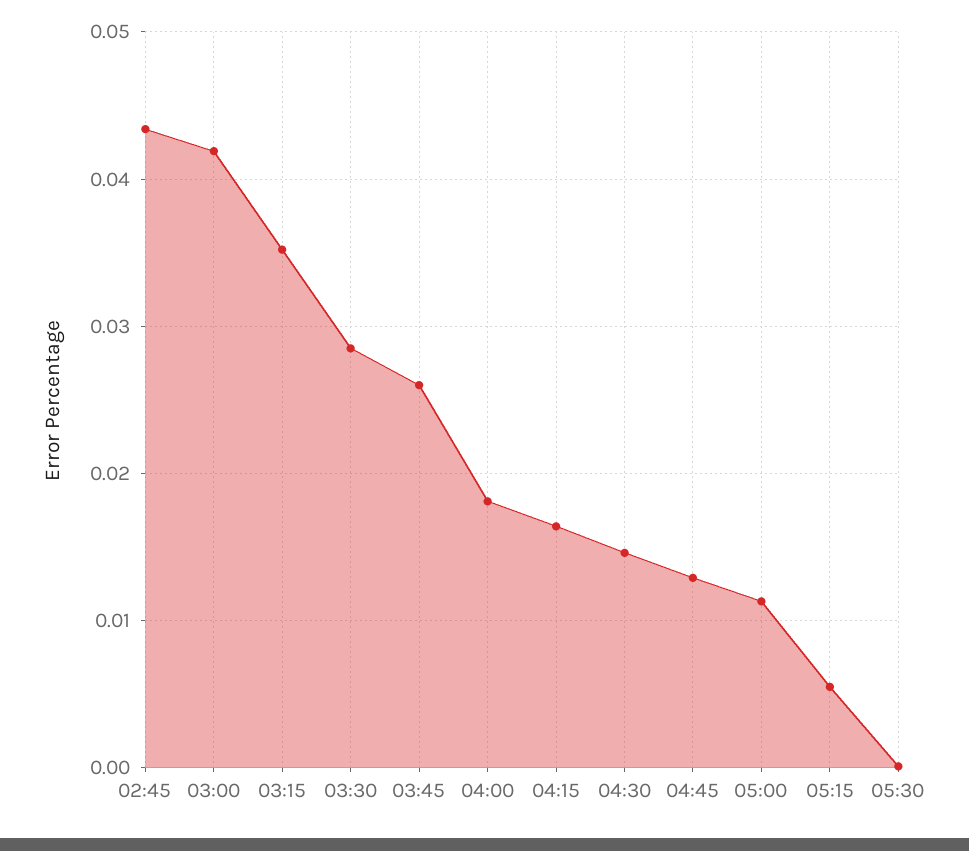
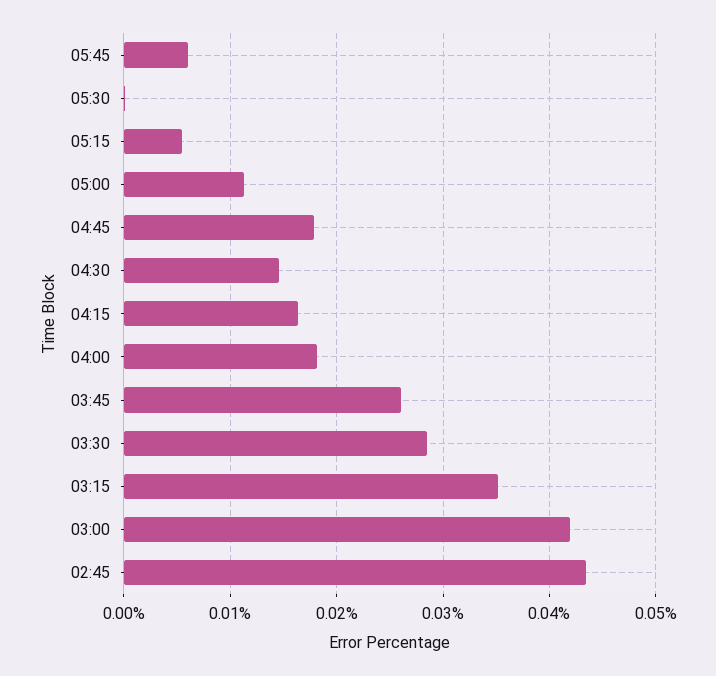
04:45: 0.013 -> 0.018
05:45: none -> 0.006

